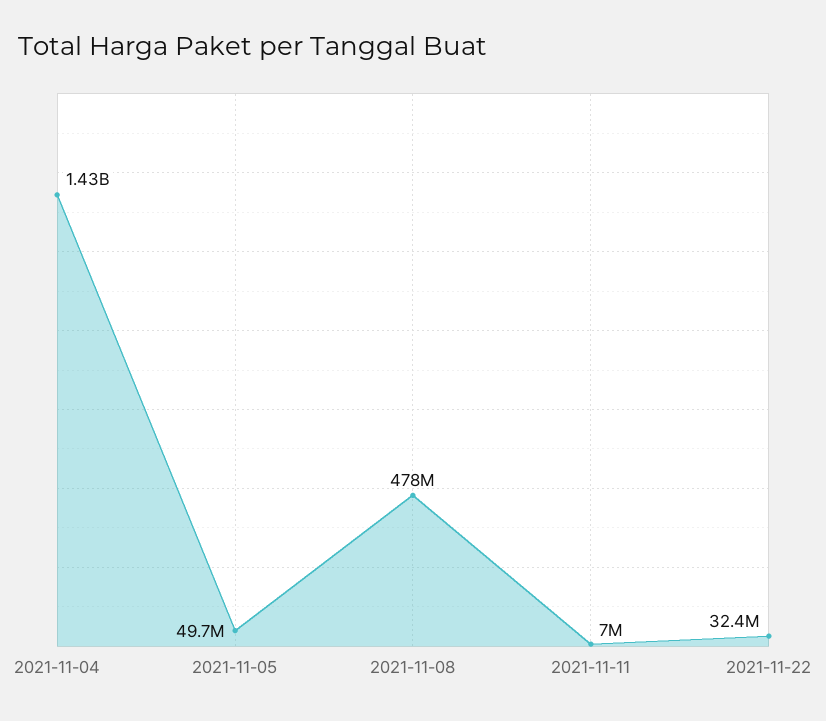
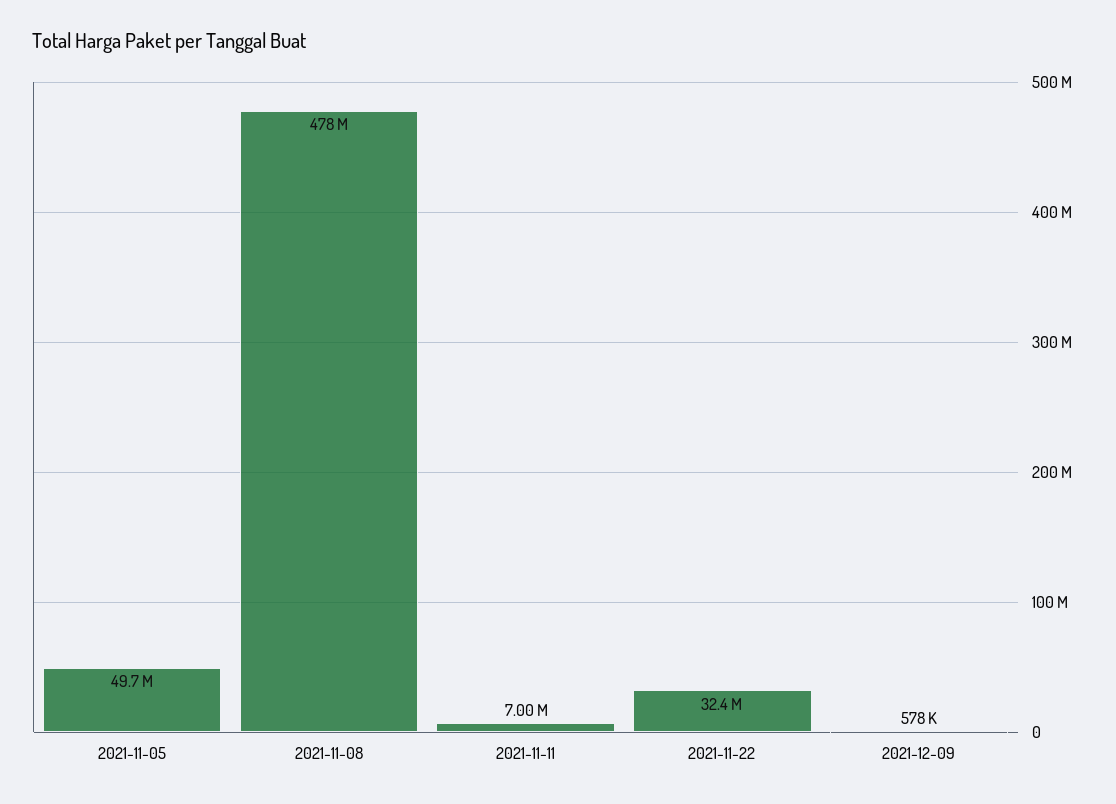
2021-11-04: 1430000000 -> none
2021-12-09: none -> 578000

